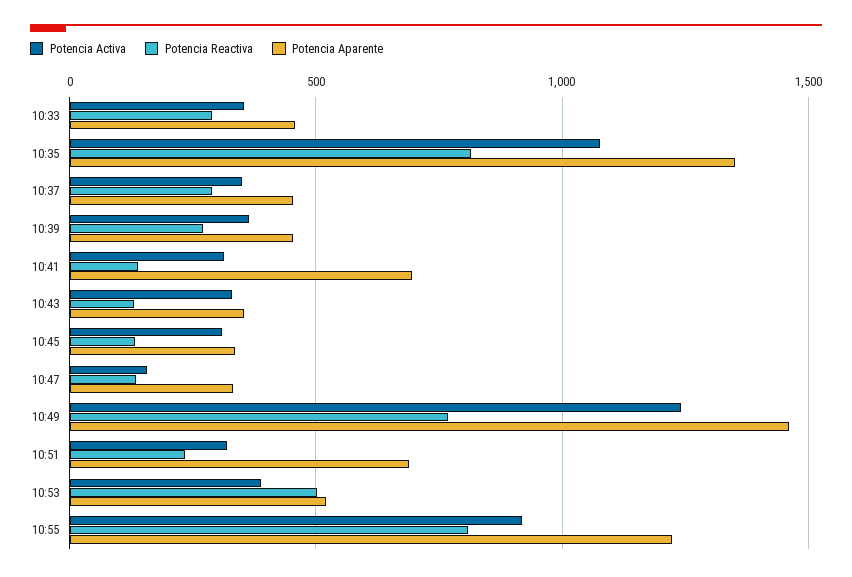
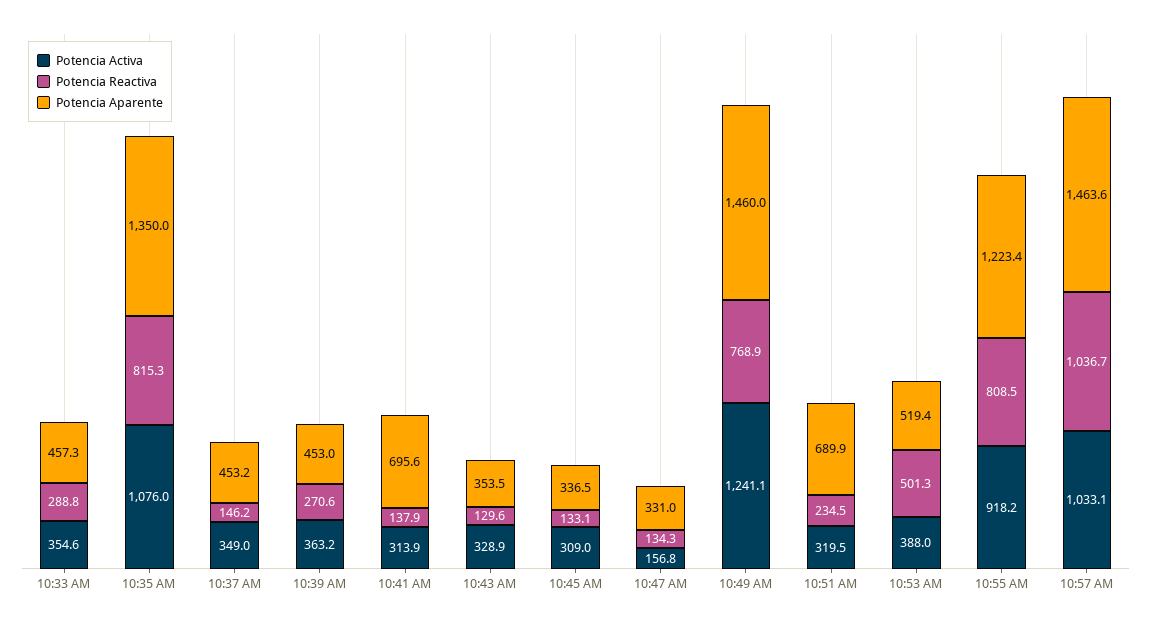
Potencia Reactiva, 10:37: 300 -> 146.2
Potencia Activa, 10:57 AM: none -> 1033.1
Potencia Reactiva, 10:57 AM: none -> 1036.7
Potencia Aparente, 10:57 AM: none -> 1463.6

